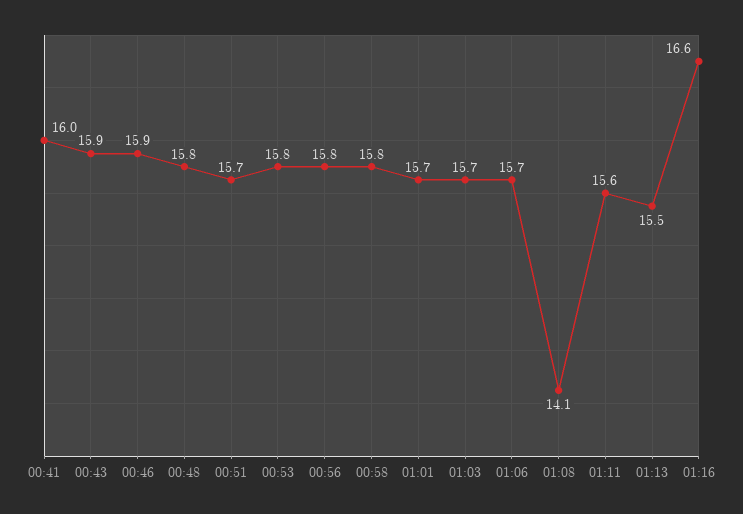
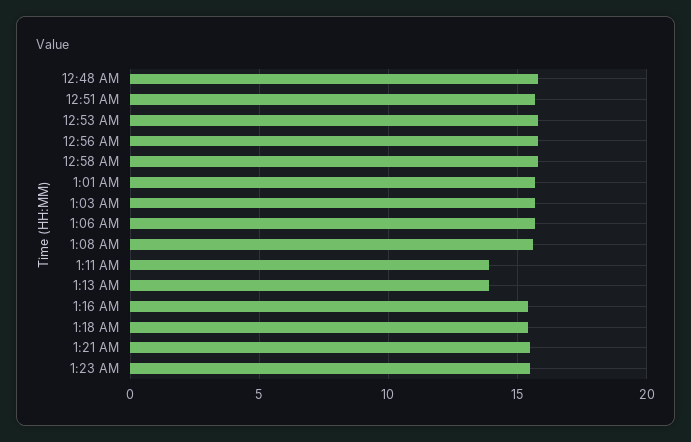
00:41: 16 -> none
00:43: 15.9 -> none
00:46: 15.9 -> none
01:08: 14.1 -> 15.5
01:11: 15.6 -> 14
01:13: 15.5 -> 14
01:16: 16.6 -> 15.5
1:18 AM: none -> 15.5
1:21 AM: none -> 15.5
1:23 AM: none -> 15.5

